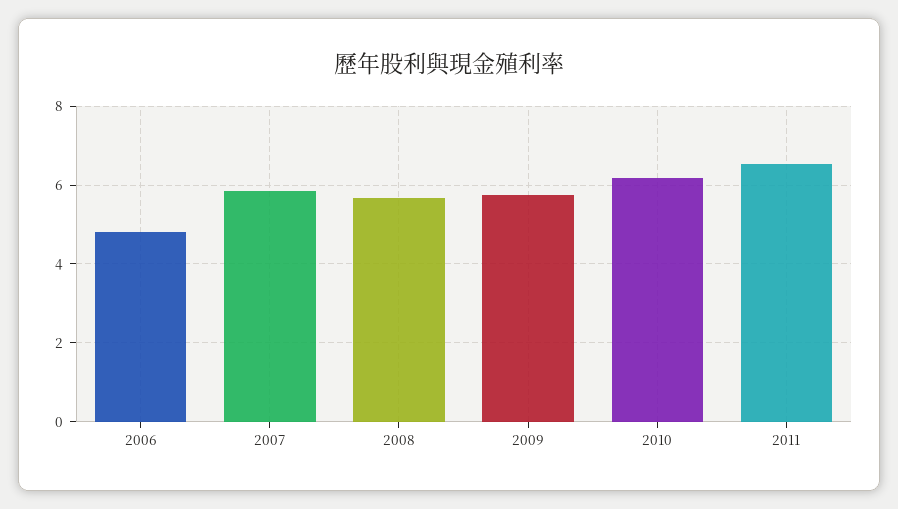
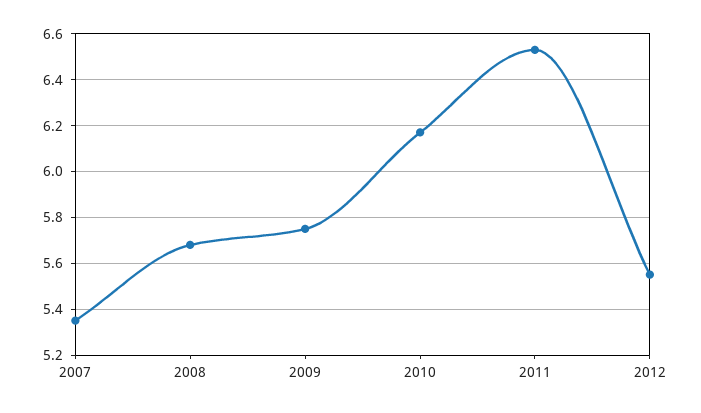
2006: 4.8 -> none
2007: 5.8 -> 5.35
2012: none -> 5.55

